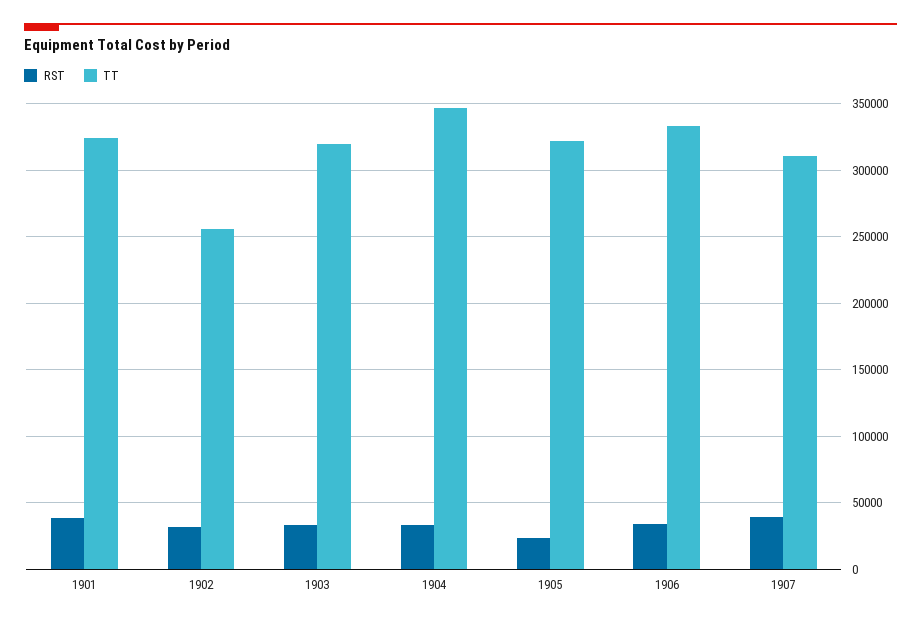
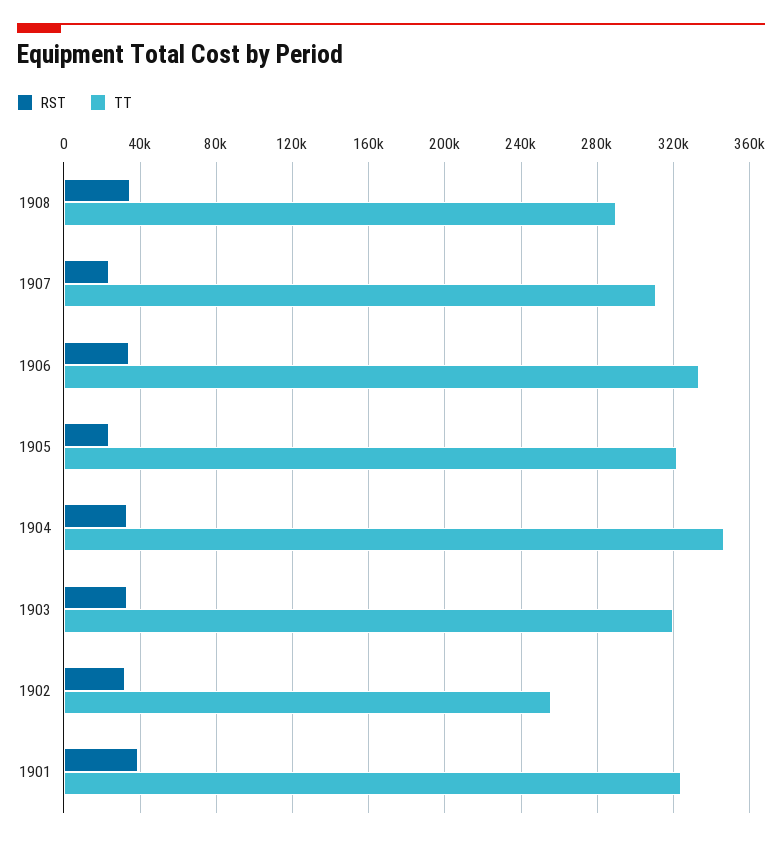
RST, 1907: 40000 -> 25000
RST, 1908: none -> 35000
TT, 1908: none -> 290000

